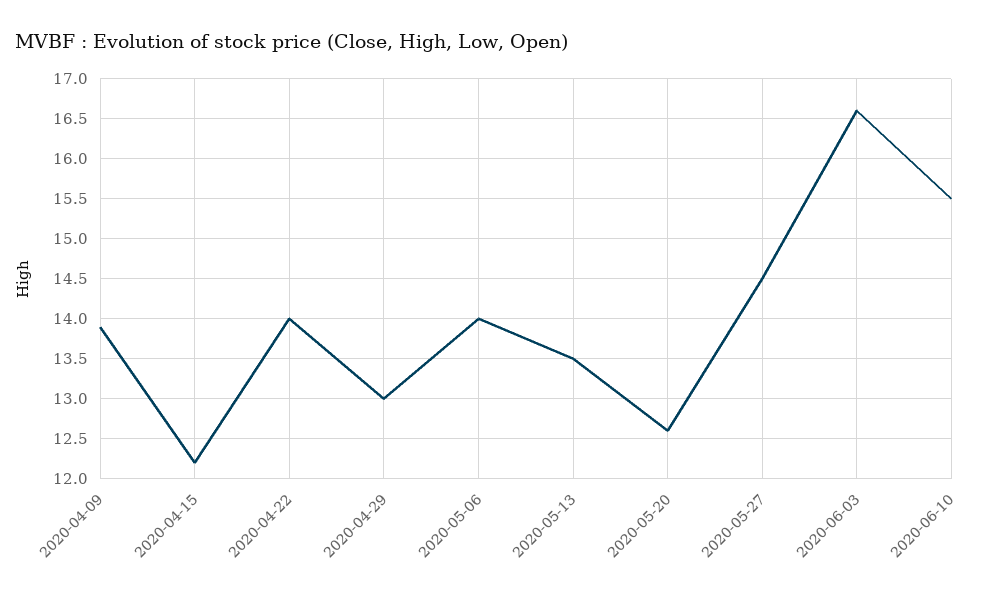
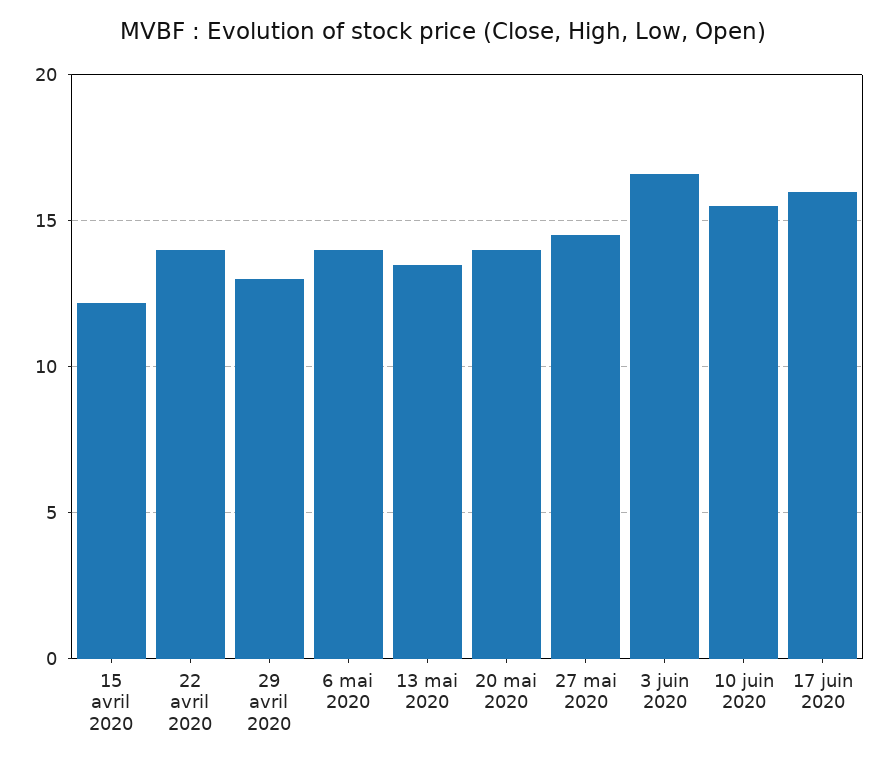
2020-04-09: 13.9 -> none
2020-05-20: 12.6 -> 14
17 juin 2020: none -> 16

